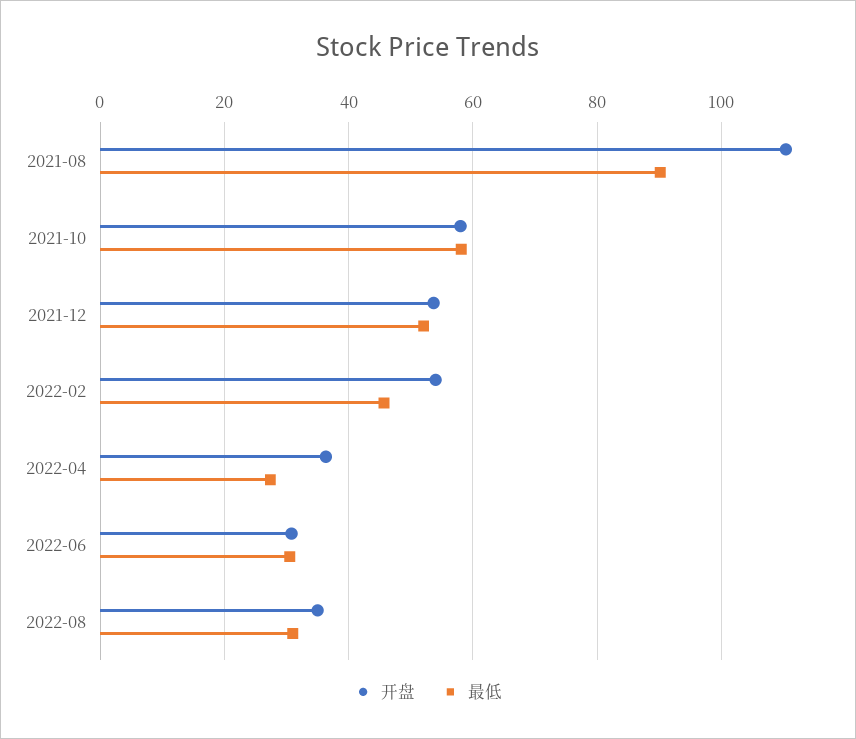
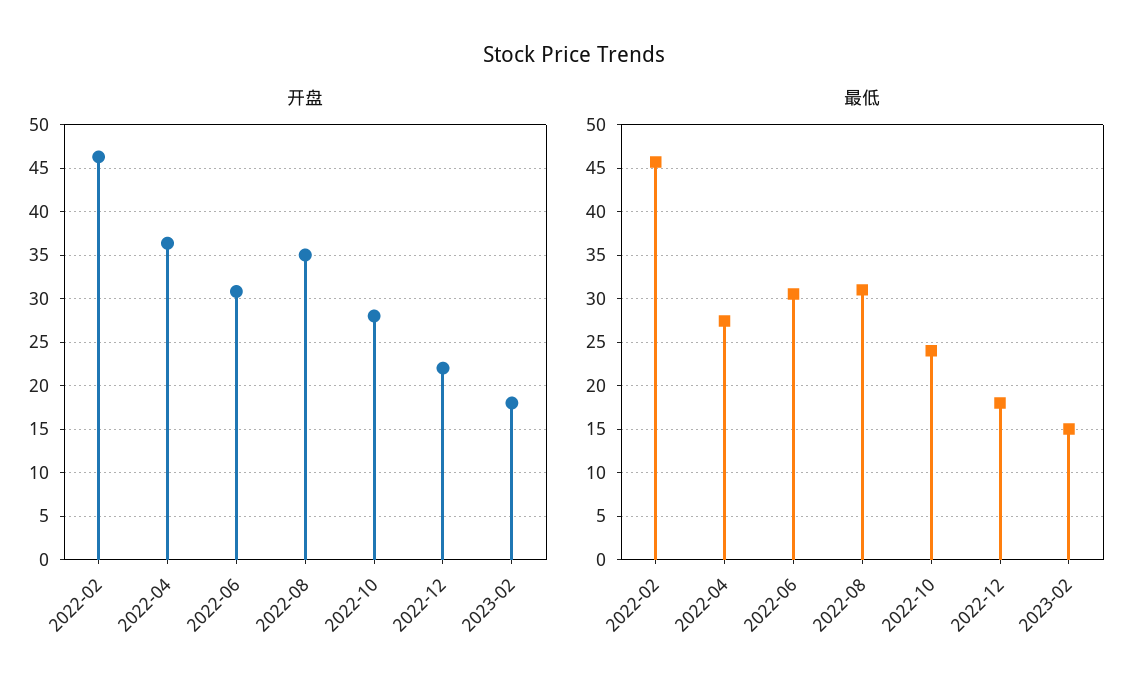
开盘, 2021-08: 110 -> none
最低, 2021-08: 90 -> none
开盘, 2021-10: 58 -> none
最低, 2021-10: 58 -> none
开盘, 2021-12: 54 -> none
最低, 2021-12: 52 -> none
开盘, 2022-02: 54 -> 46
开盘, 2022-10: none -> 28
开盘, 2022-12: none -> 22
开盘, 2023-02: none -> 18
最低, 2022-10: none -> 24
最低, 2022-12: none -> 18
最低, 2023-02: none -> 15

